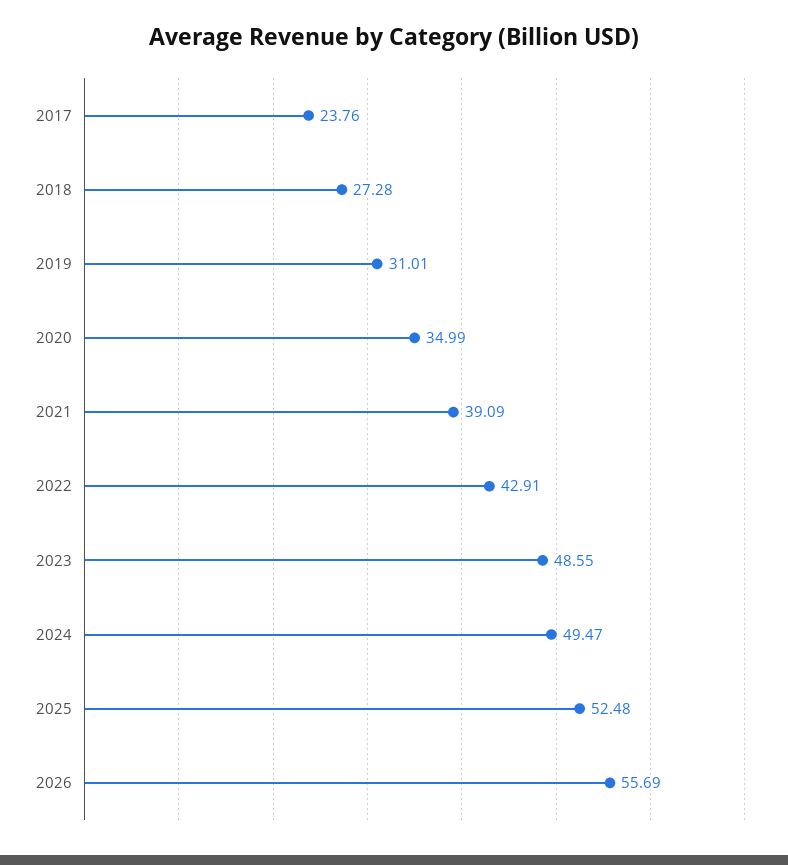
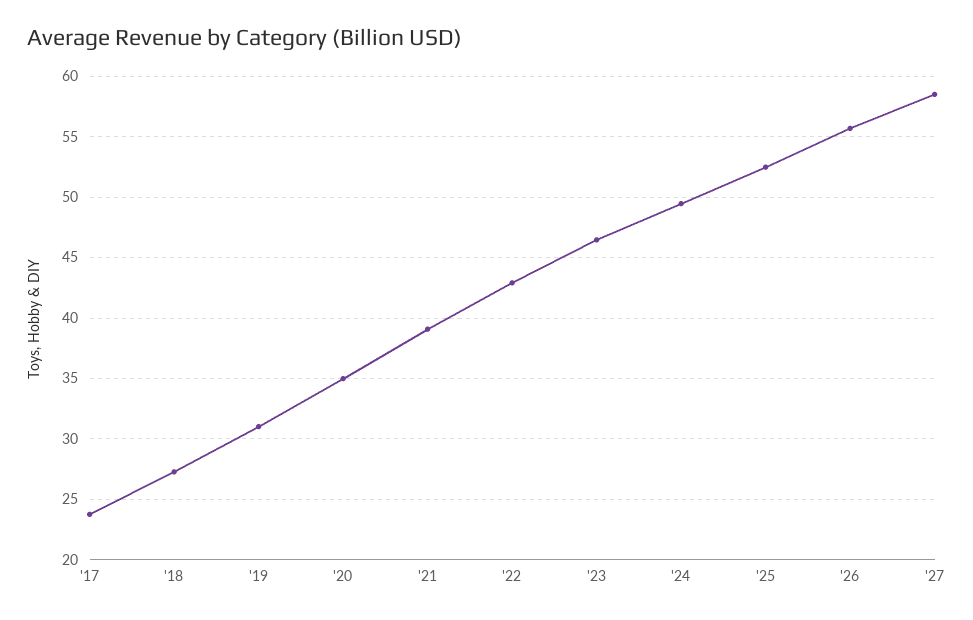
2023: 48.55 -> 46.5
'27: none -> 58.5

